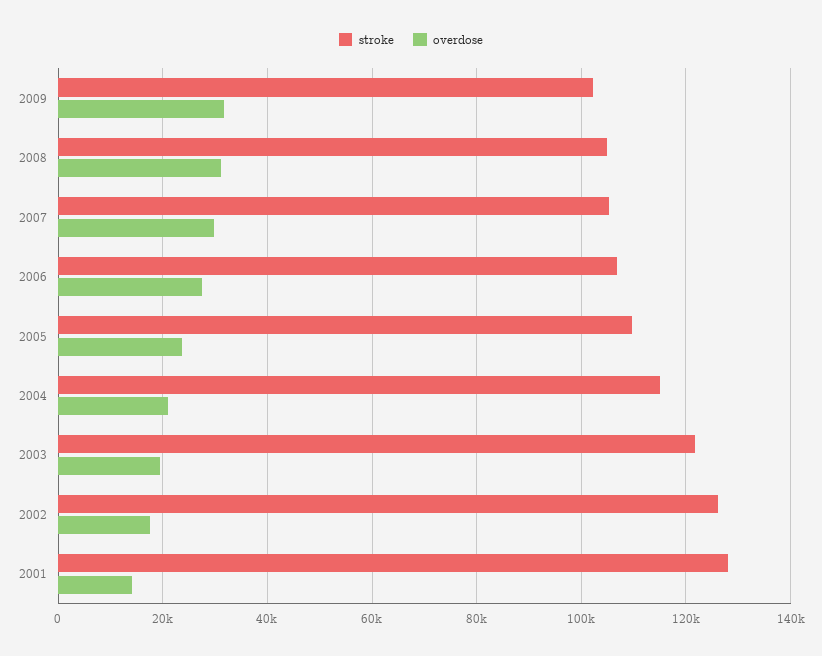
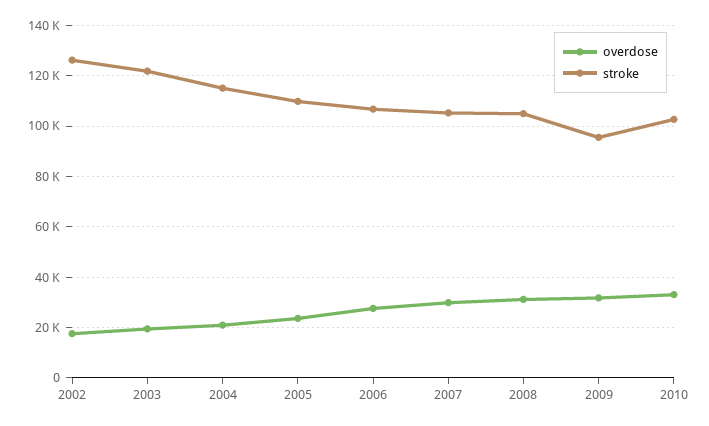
stroke, 2009: 102000 -> 95000
stroke, 2001: 128000 -> none
overdose, 2001: 14000 -> none
overdose, 2010: none -> 32500
stroke, 2010: none -> 102500

